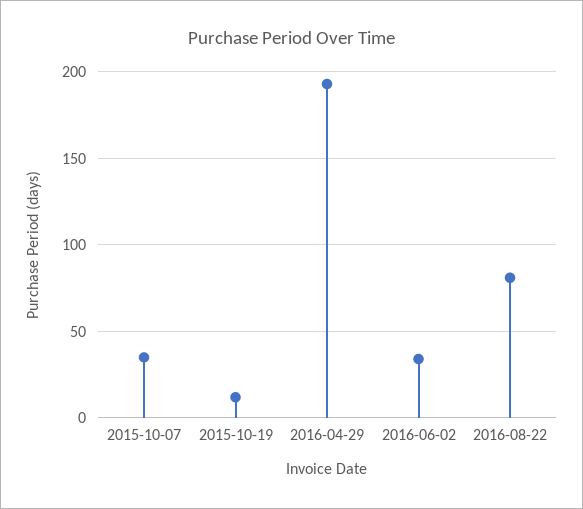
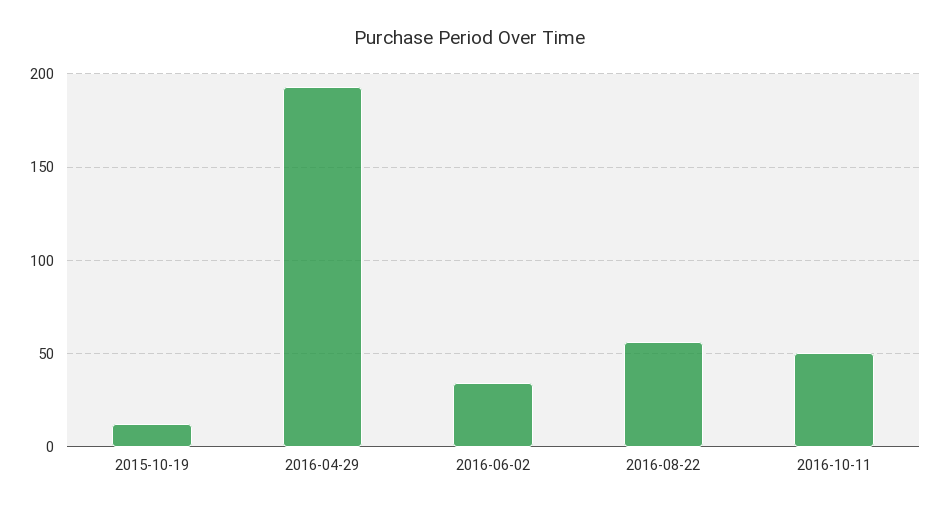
2015-10-07: 35 -> none
2016-08-22: 80 -> 55
2016-10-11: none -> 50

